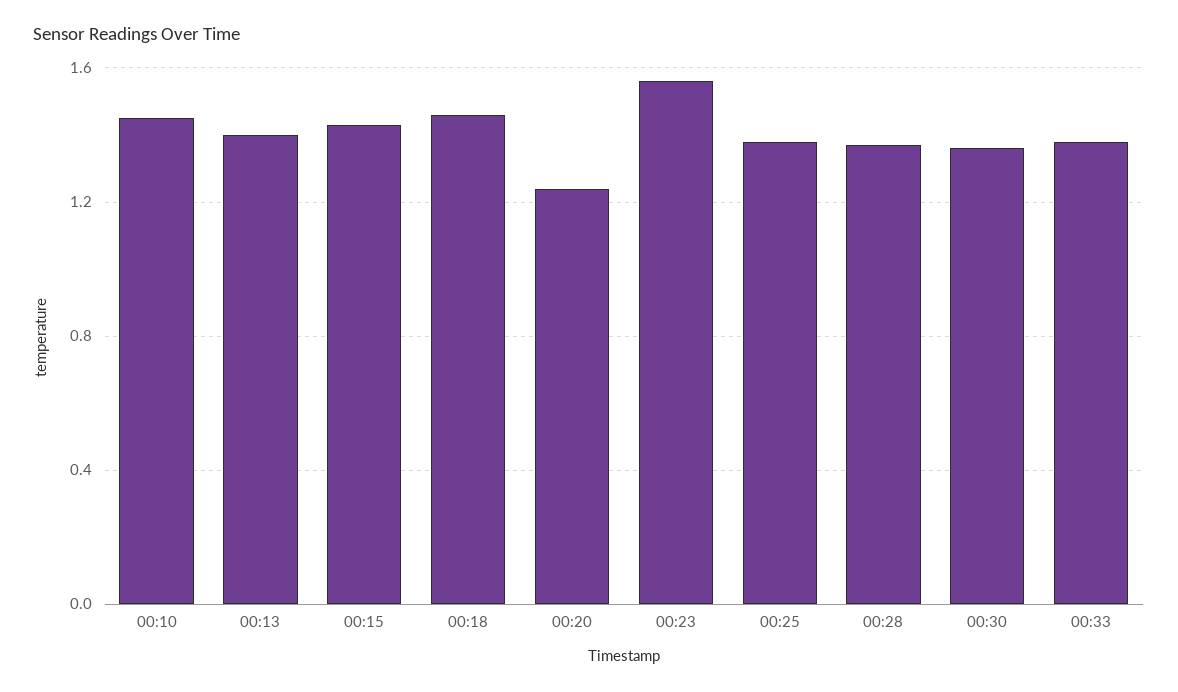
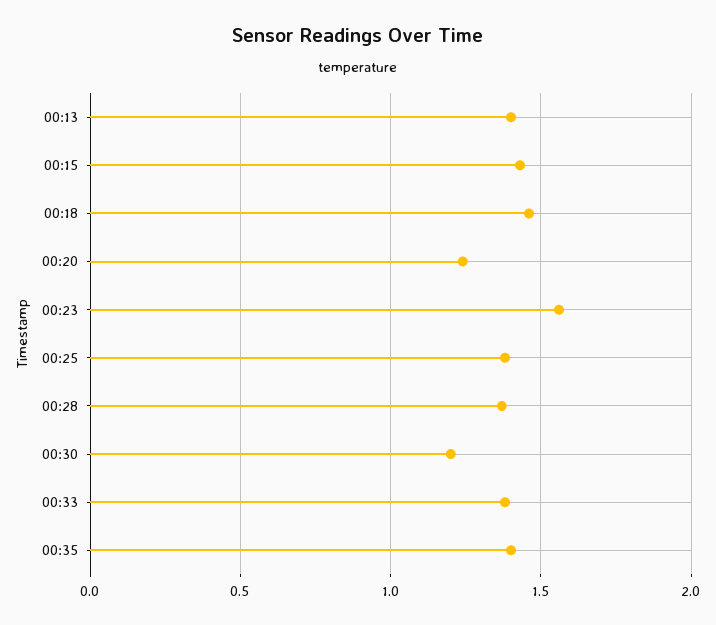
00:10: 1.45 -> none
00:30: 1.35 -> 1.2
00:35: none -> 1.4

